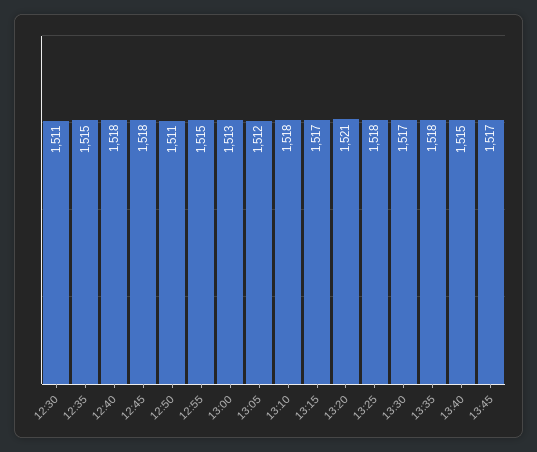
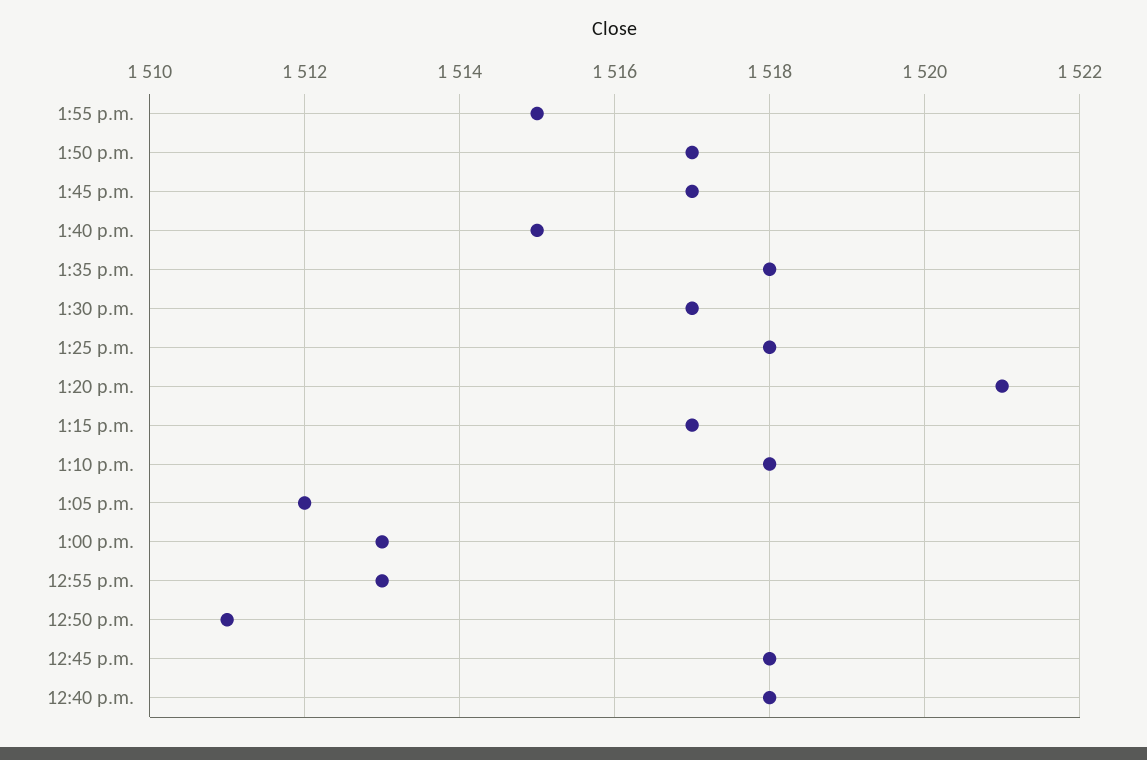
12:30: 1511 -> none
12:35: 1515 -> none
12:55: 1515 -> 1513
1:55 p.m.: none -> 1515
1:50 p.m.: none -> 1517

